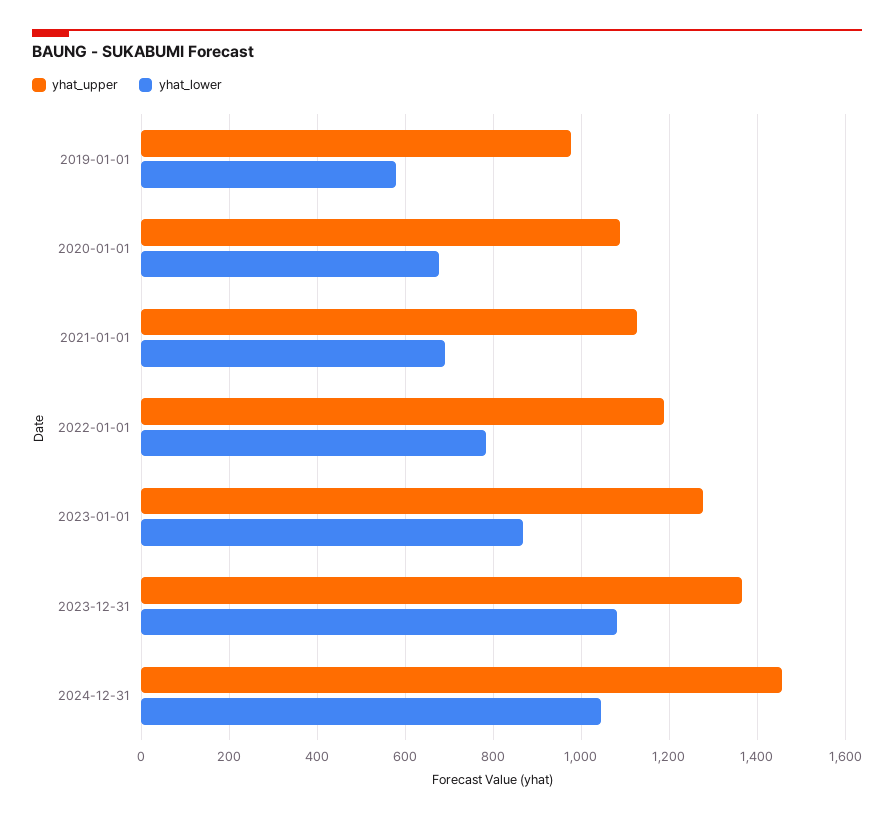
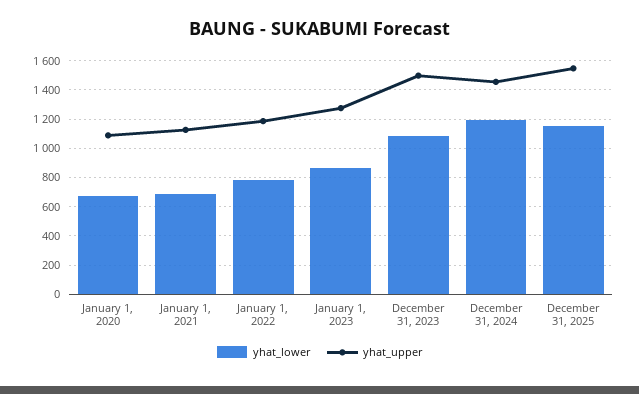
yhat_upper, 2019-01-01: 980 -> none
yhat_lower, 2019-01-01: 580 -> none
yhat_upper, 2023-12-31: 1360 -> 1500
yhat_lower, 2024-12-31: 1040 -> 1200
yhat_lower, December 31, 2025: none -> 1150
yhat_upper, December 31, 2025: none -> 1550

